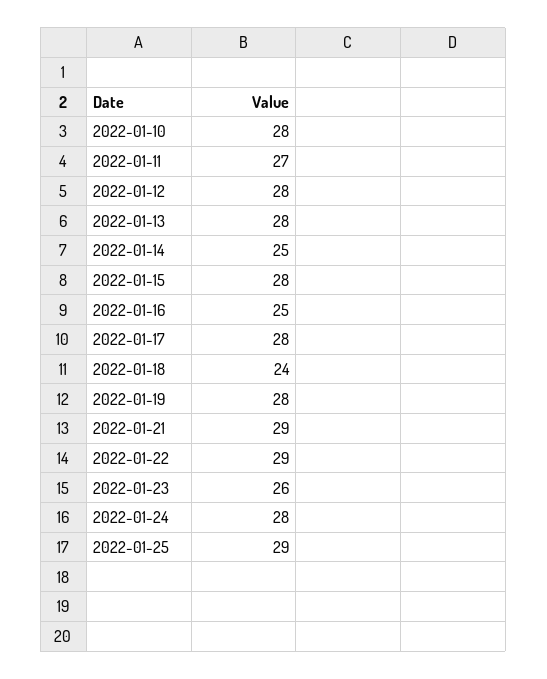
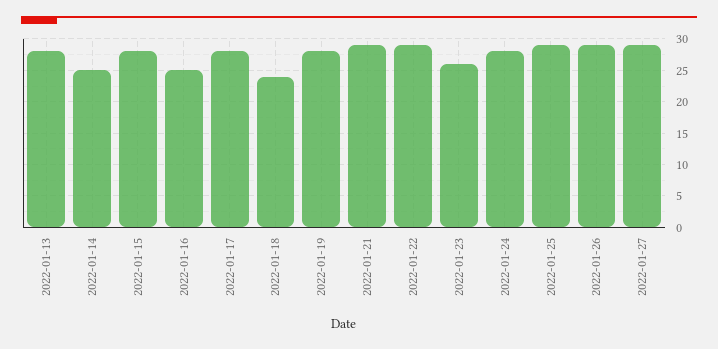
2022-01-10: 28 -> none
2022-01-11: 27 -> none
2022-01-12: 28 -> none
2022-01-26: none -> 29
2022-01-27: none -> 29

